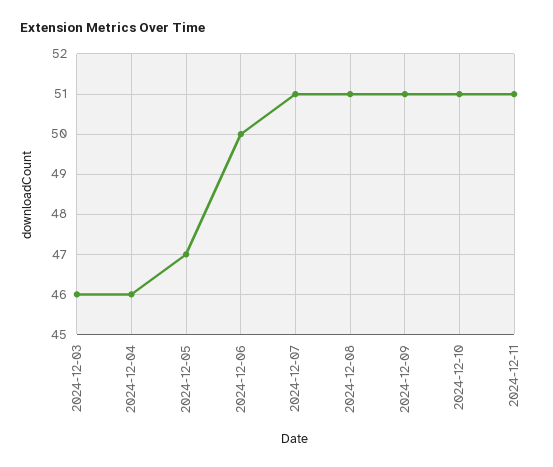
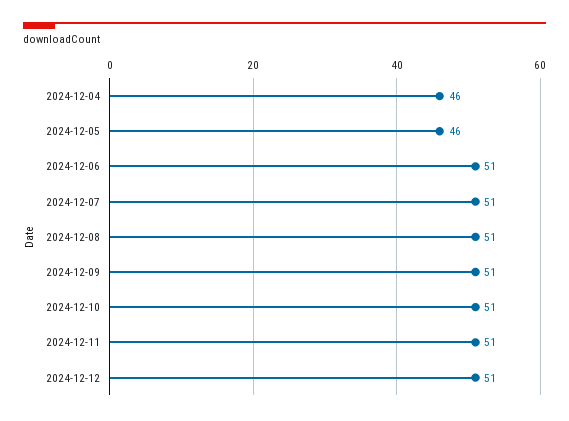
2024-12-03: 46 -> none
2024-12-05: 47 -> 46
2024-12-06: 50 -> 51
2024-12-12: none -> 51

